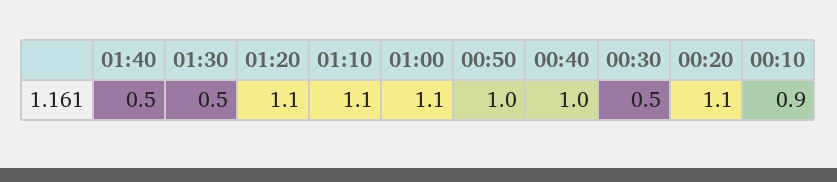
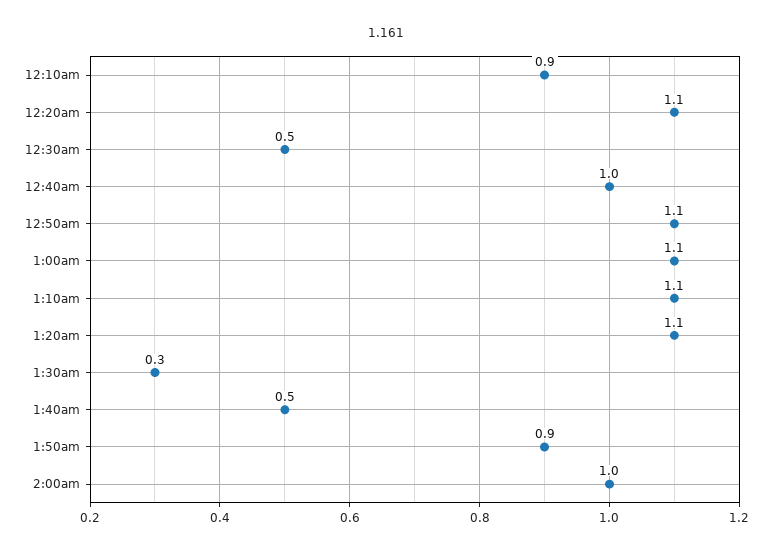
01:30: 0.5 -> 0.3
00:50: 1 -> 1.1
1:50am: none -> 0.9
2:00am: none -> 1

